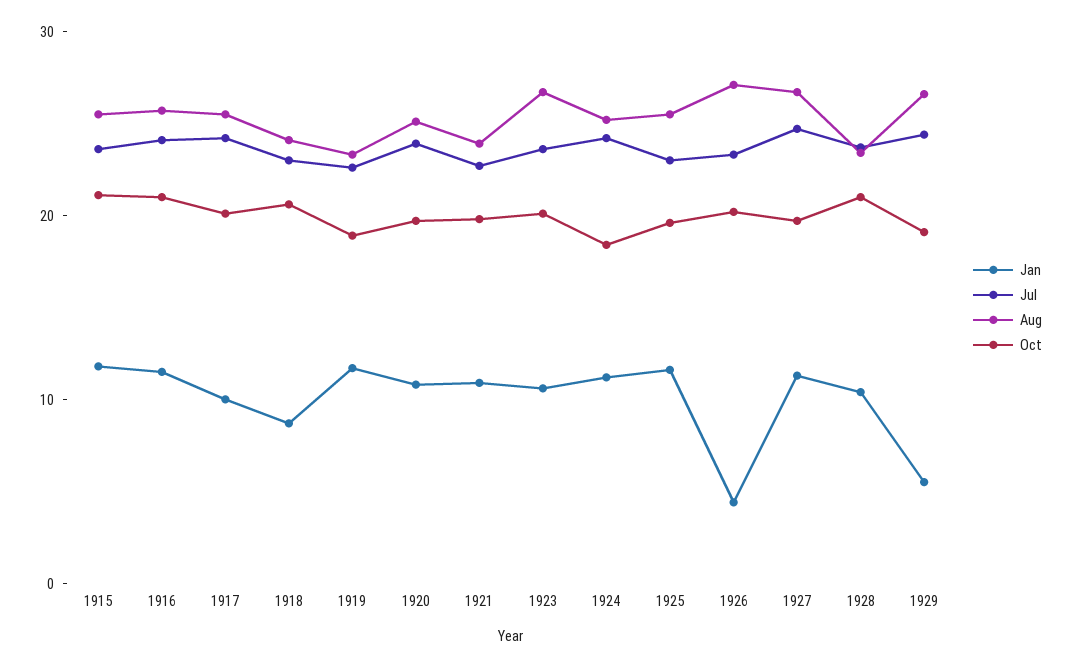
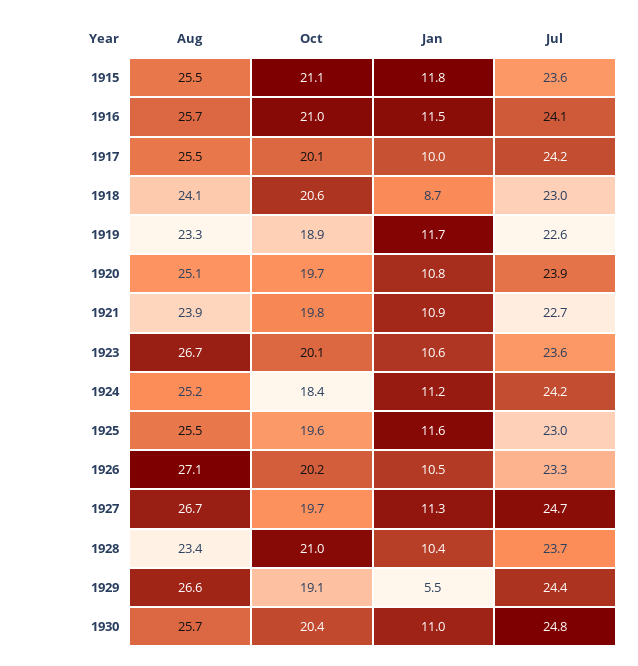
Jan, 1926: 4 -> 10.5
Aug, 1930: none -> 25.7
Oct, 1930: none -> 20.4
Jan, 1930: none -> 11
Jul, 1930: none -> 24.8

